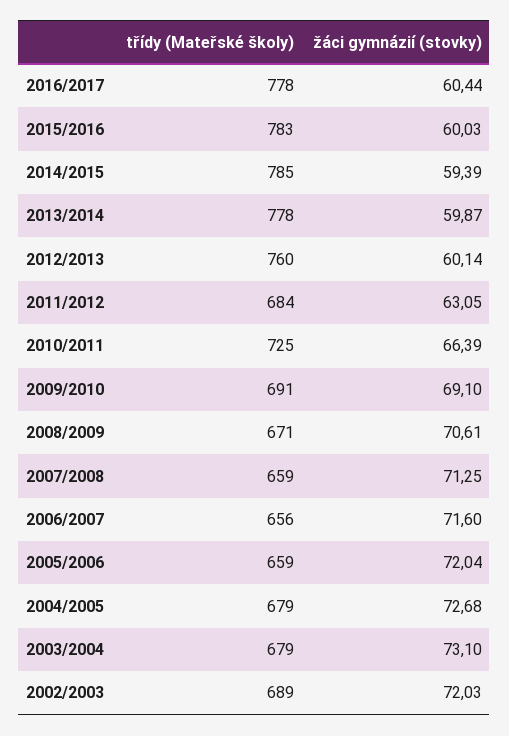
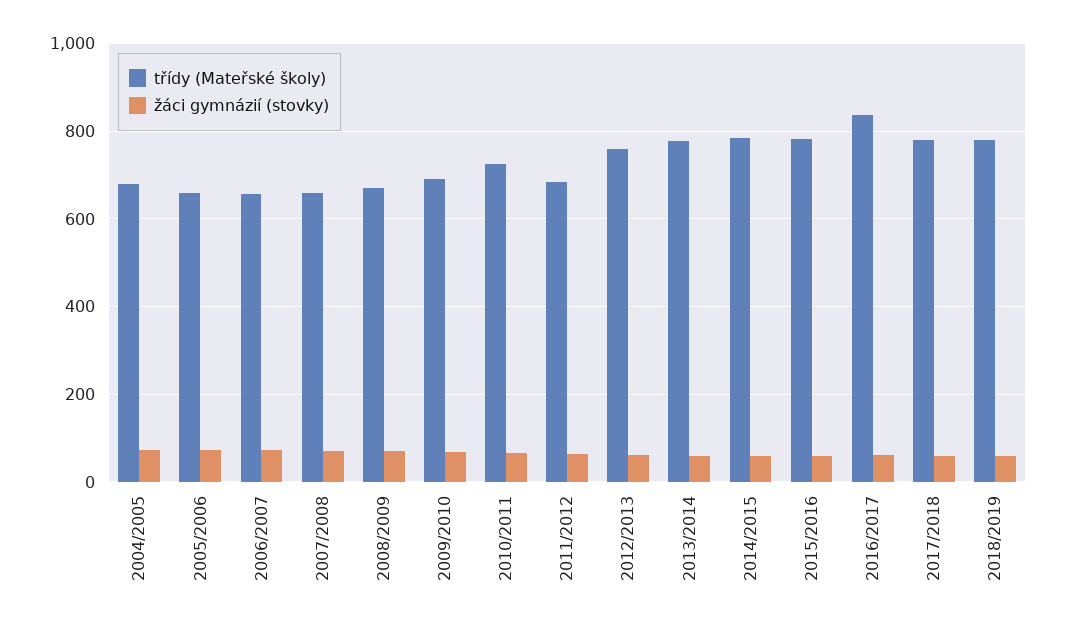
třídy (Mateřské školy), 2016/2017: 778 -> 840
třídy (Mateřské školy), 2003/2004: 679 -> none
žáci gymnázií (stovky), 2003/2004: 73.1 -> none
třídy (Mateřské školy), 2002/2003: 689 -> none
žáci gymnázií (stovky), 2002/2003: 72.03 -> none
třídy (Mateřské školy), 2017/2018: none -> 780
žáci gymnázií (stovky), 2017/2018: none -> 60
třídy (Mateřské školy), 2018/2019: none -> 780
žáci gymnázií (stovky), 2018/2019: none -> 60

